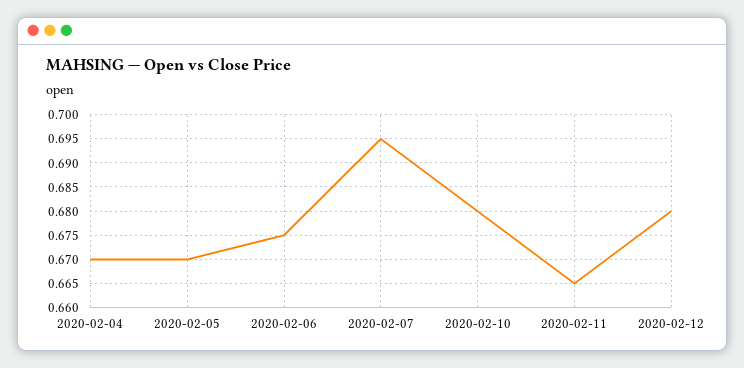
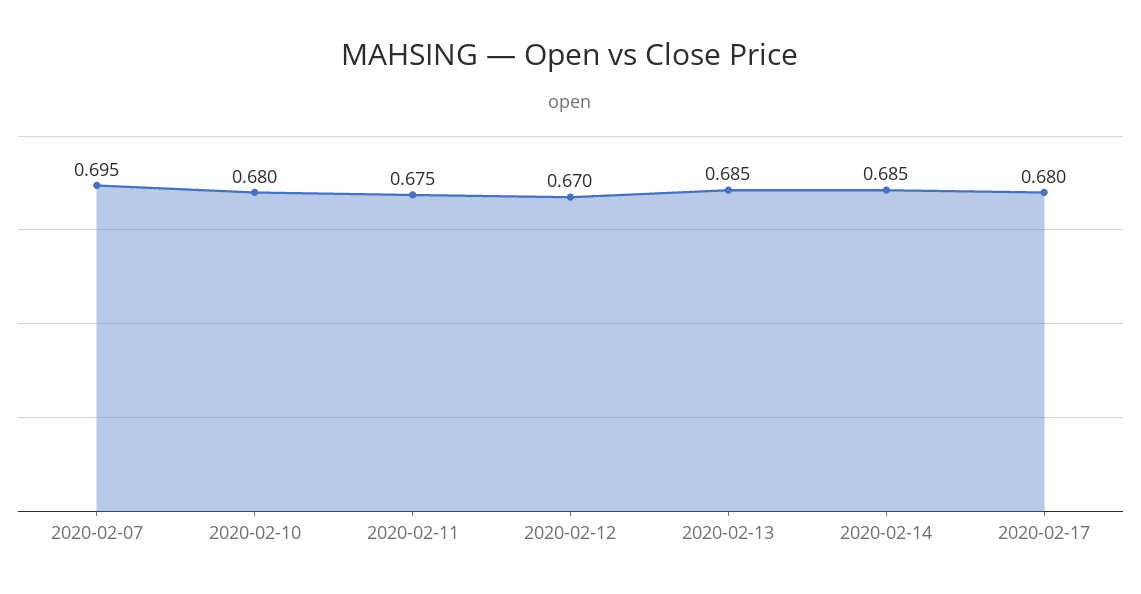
2020-02-04: 0.67 -> none
2020-02-05: 0.67 -> none
2020-02-06: 0.675 -> none
2020-02-11: 0.665 -> 0.675
2020-02-12: 0.68 -> 0.67
2020-02-13: none -> 0.685
2020-02-14: none -> 0.685
2020-02-17: none -> 0.68

